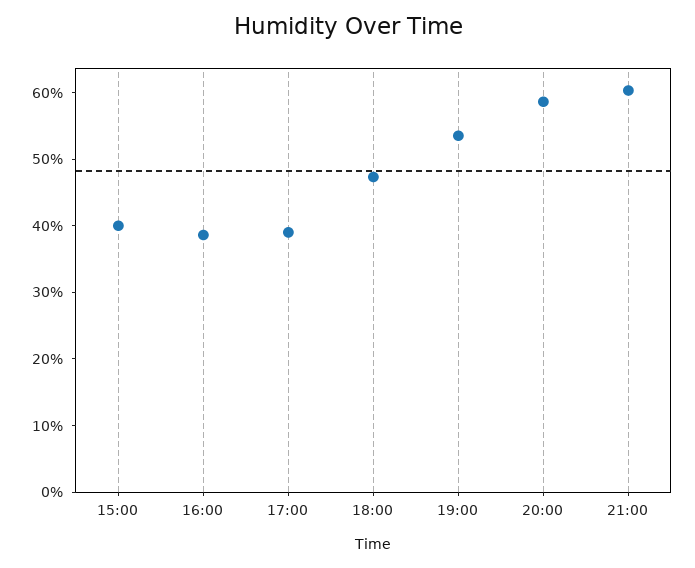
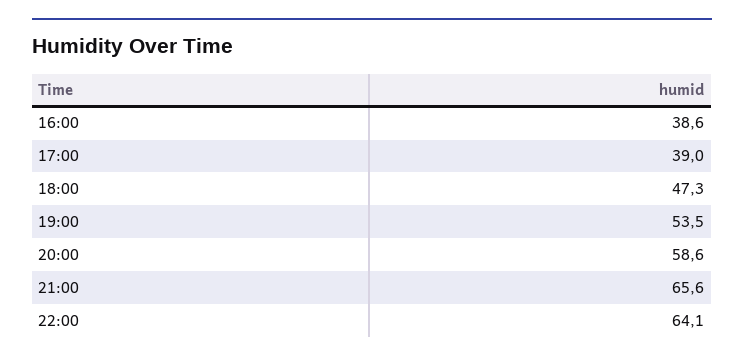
15:00: 40 -> none
21:00: 60 -> 65.6
22:00: none -> 64.1

